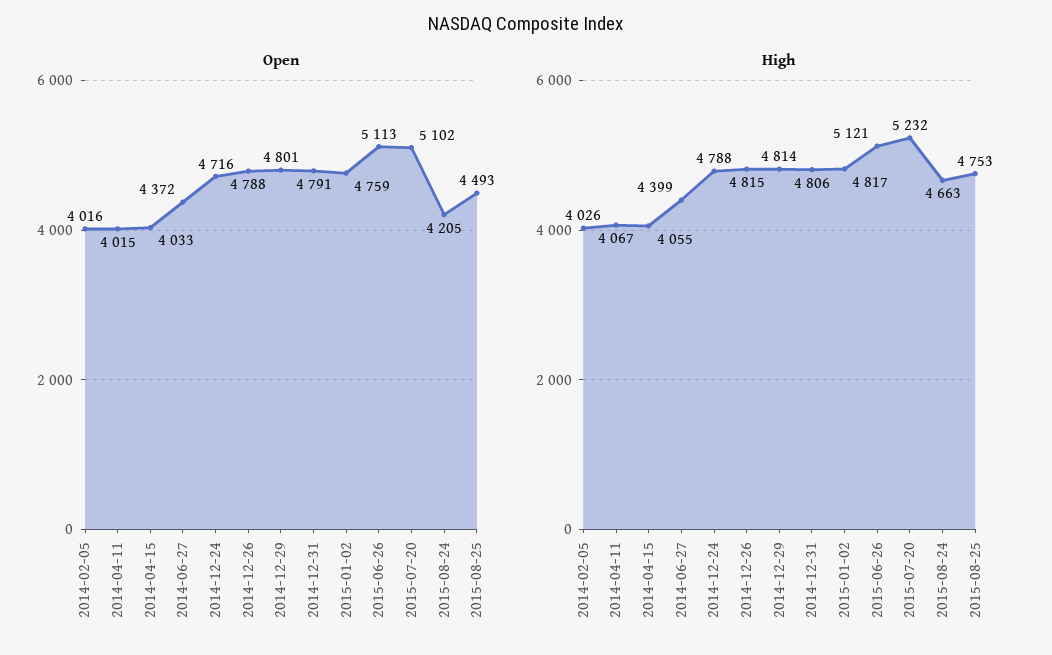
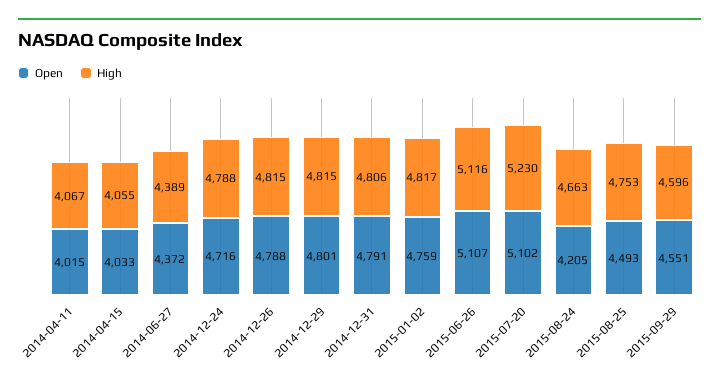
Open, 2014-02-05: 4016 -> none
Open, 2015-06-26: 5113 -> 5107
High, 2014-02-05: 4026 -> none
High, 2014-06-27: 4399 -> 4389
High, 2014-12-29: 4814 -> 4815
High, 2015-06-26: 5121 -> 5116
High, 2015-07-20: 5232 -> 5230
Open, 2015-09-29: none -> 4551
High, 2015-09-29: none -> 4596

